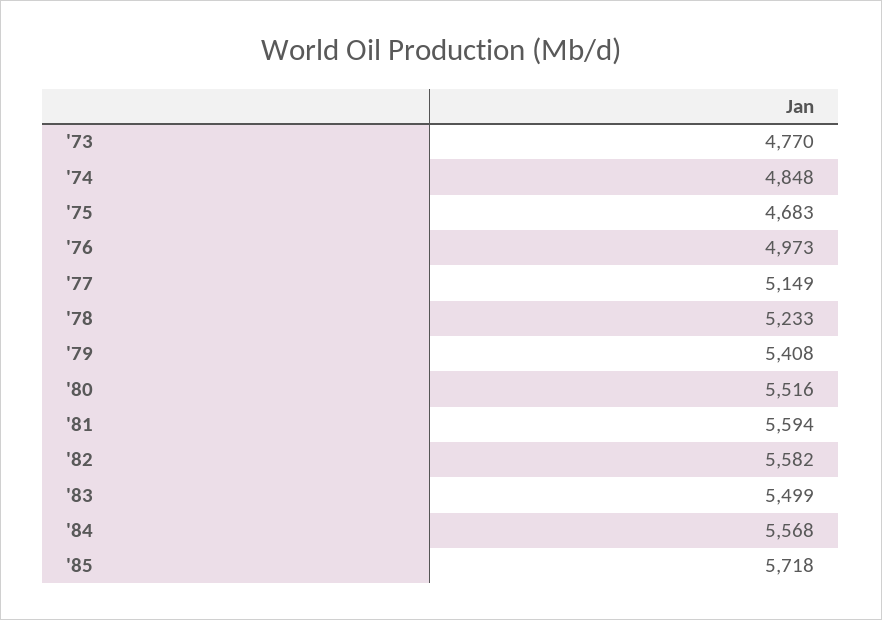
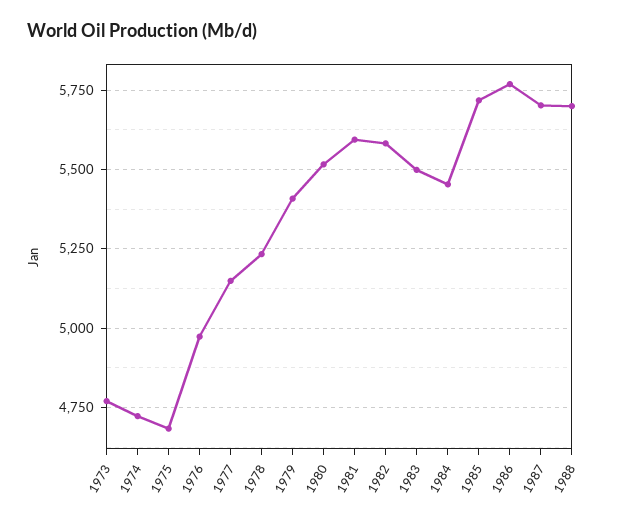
'74: 4848 -> 4725
'84: 5568 -> 5450
1986: none -> 5775
1987: none -> 5700
1988: none -> 5700

